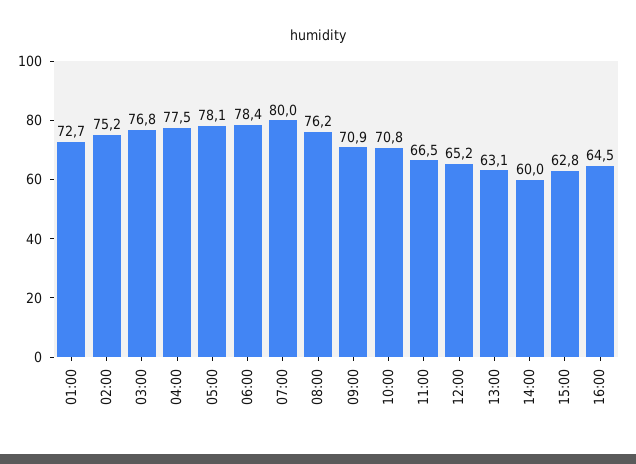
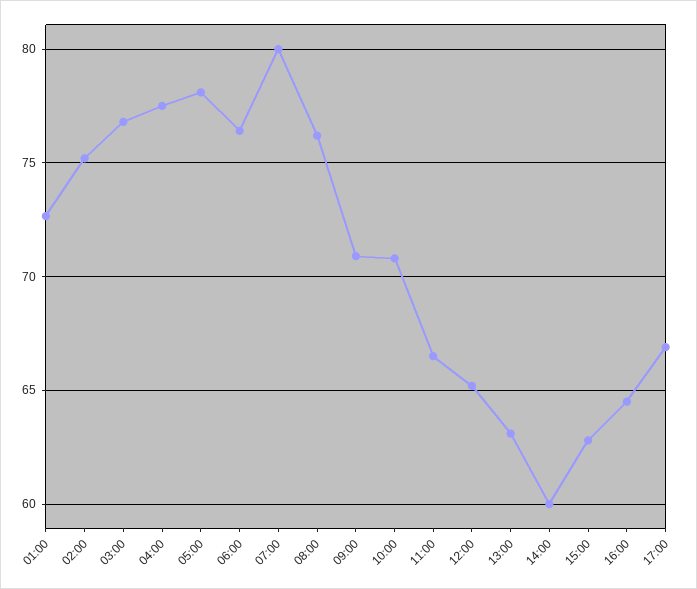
06:00: 78.4 -> 76.5
17:00: none -> 67

